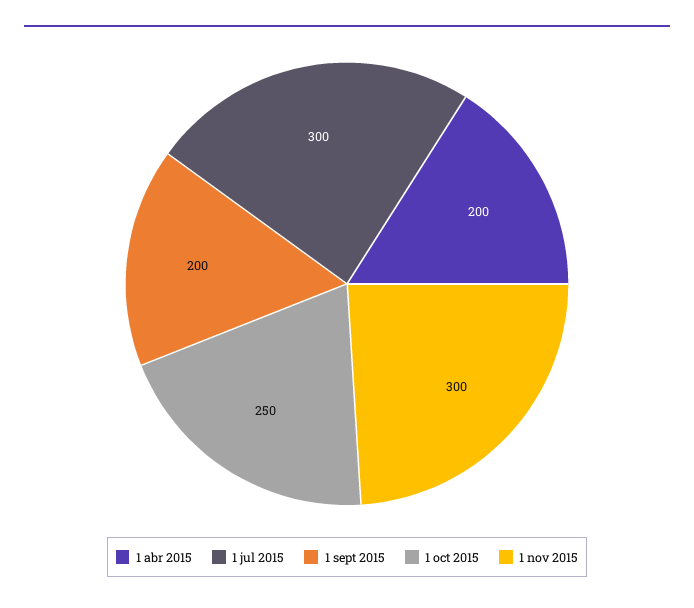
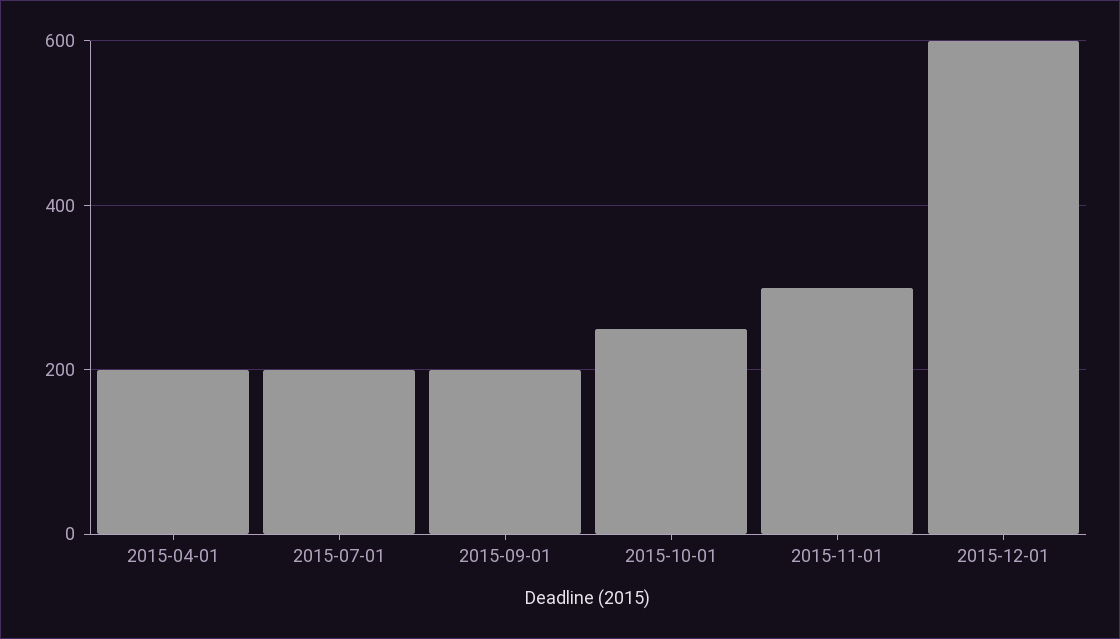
1 jul 2015: 300 -> 200
2015-12-01: none -> 600

